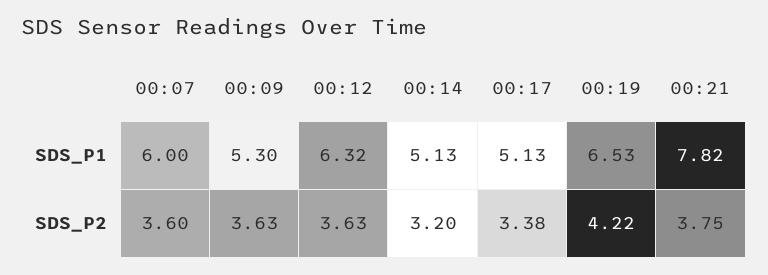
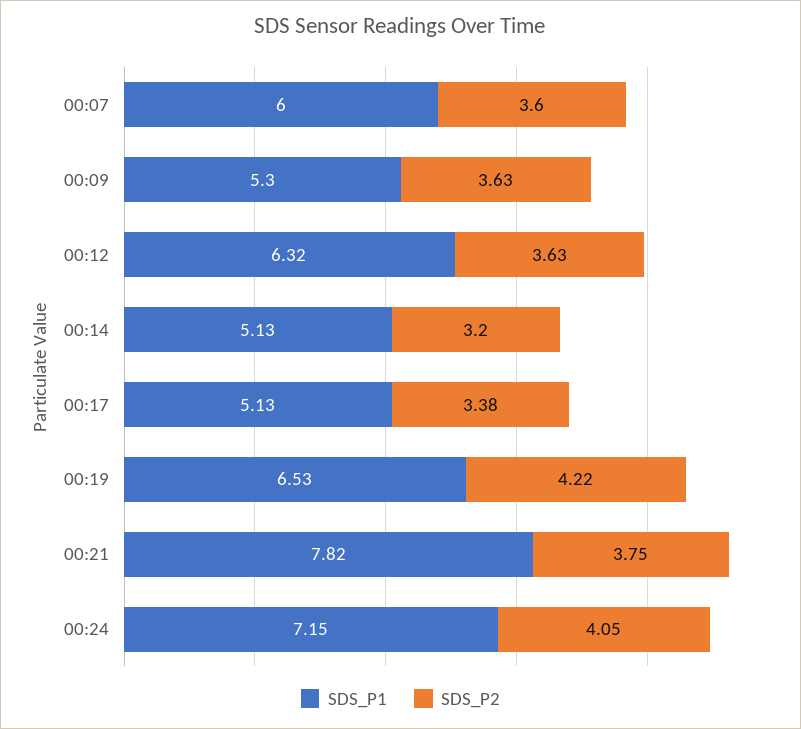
SDS_P1, 00:24: none -> 7.15
SDS_P2, 00:24: none -> 4.05

